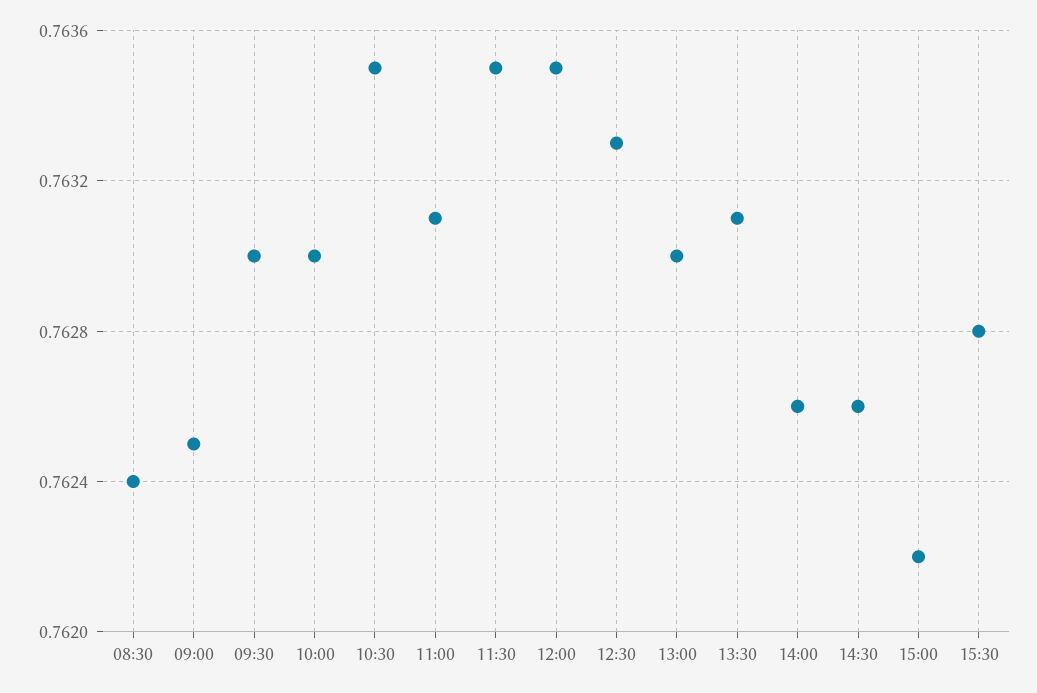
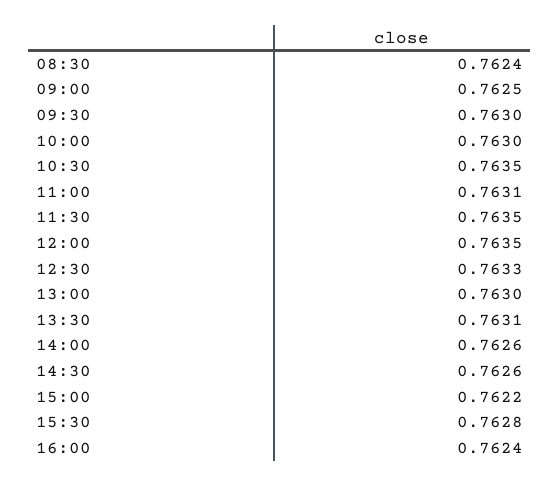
16:00: none -> 0.7624

